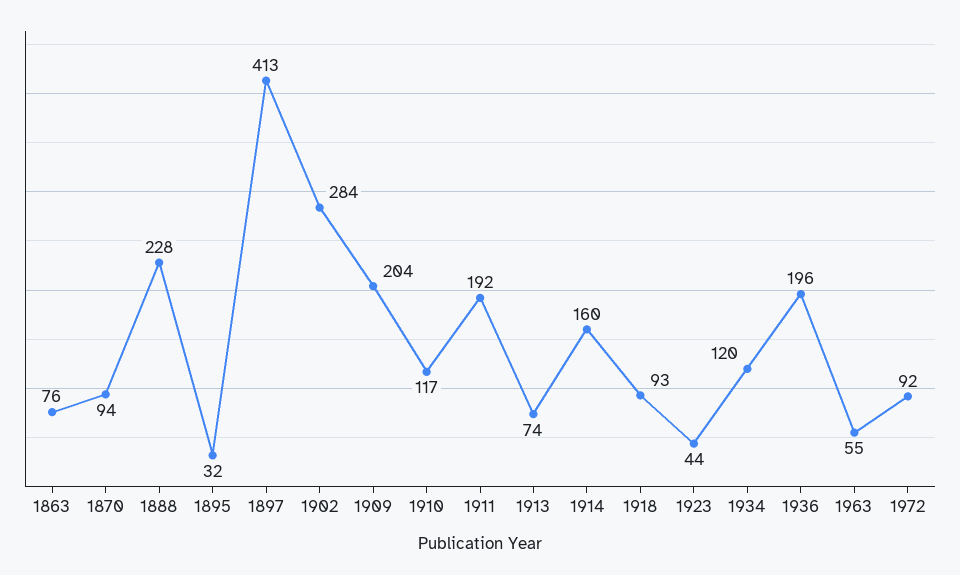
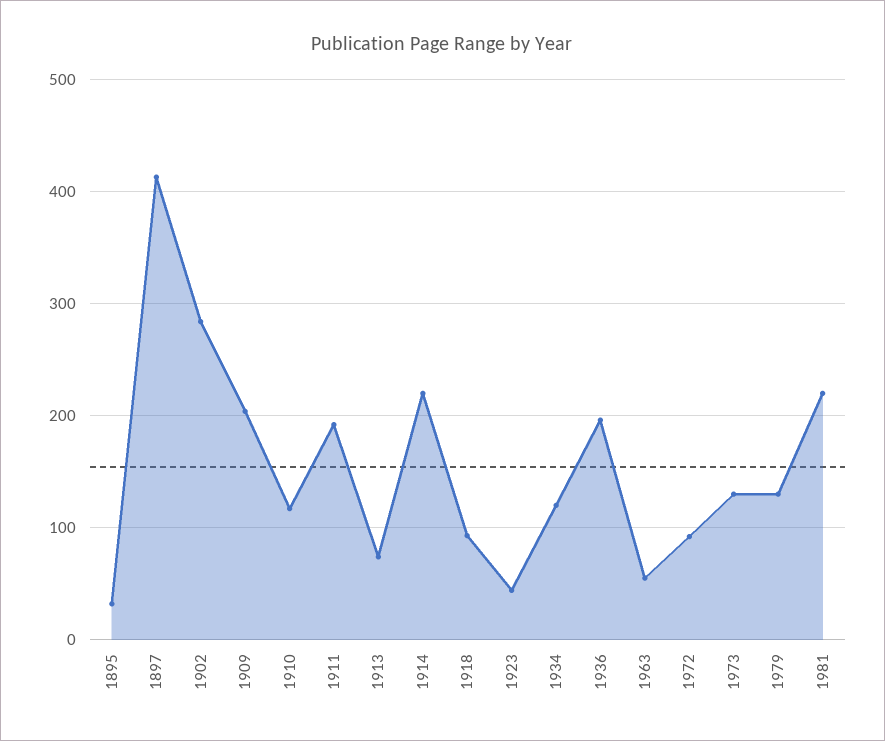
1863: 76 -> none
1870: 94 -> none
1888: 228 -> none
1914: 160 -> 220
1973: none -> 130
1979: none -> 130
1981: none -> 220

